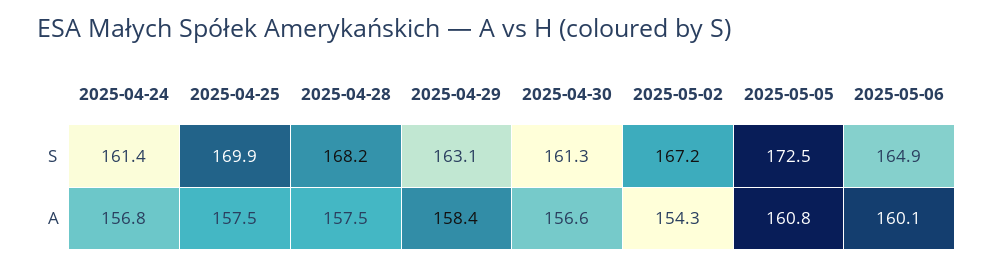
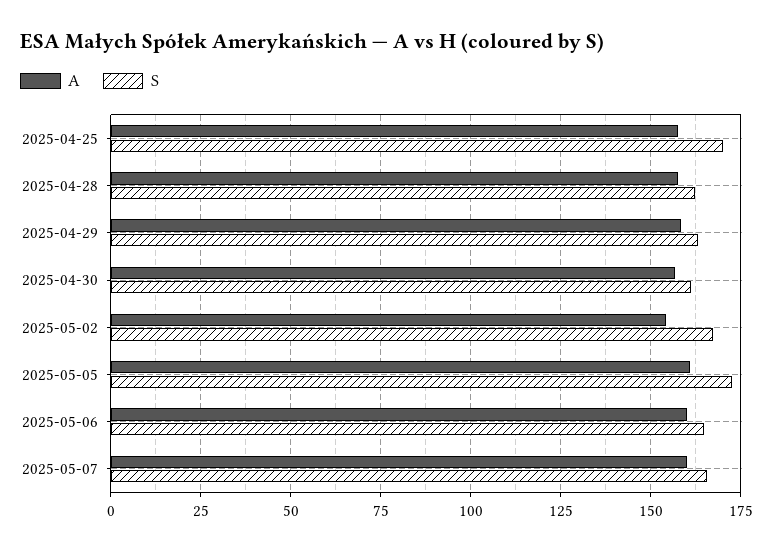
S, 2025-04-24: 161.4 -> none
S, 2025-04-28: 168.2 -> 162.5
A, 2025-04-24: 156.8 -> none
A, 2025-05-07: none -> 160
S, 2025-05-07: none -> 165

